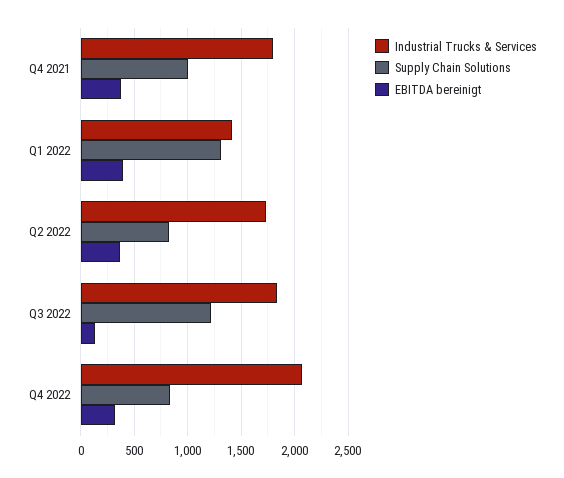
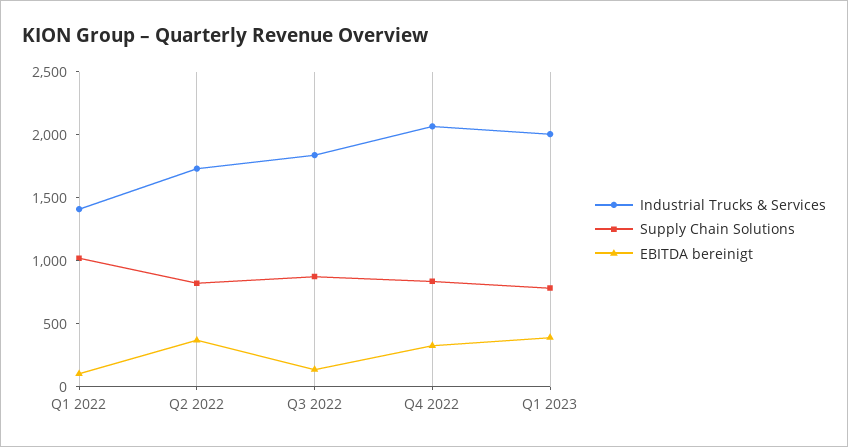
Industrial Trucks & Services, Q4 2021: 1800 -> none
Supply Chain Solutions, Q4 2021: 1000 -> none
EBITDA bereinigt, Q4 2021: 400 -> none
Supply Chain Solutions, Q1 2022: 1300 -> 1000
EBITDA bereinigt, Q1 2022: 400 -> 100
Supply Chain Solutions, Q3 2022: 1200 -> 900
Industrial Trucks & Services, Q1 2023: none -> 2000
Supply Chain Solutions, Q1 2023: none -> 800
EBITDA bereinigt, Q1 2023: none -> 400

